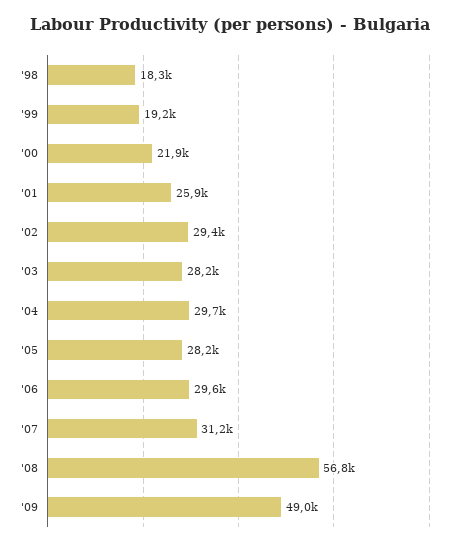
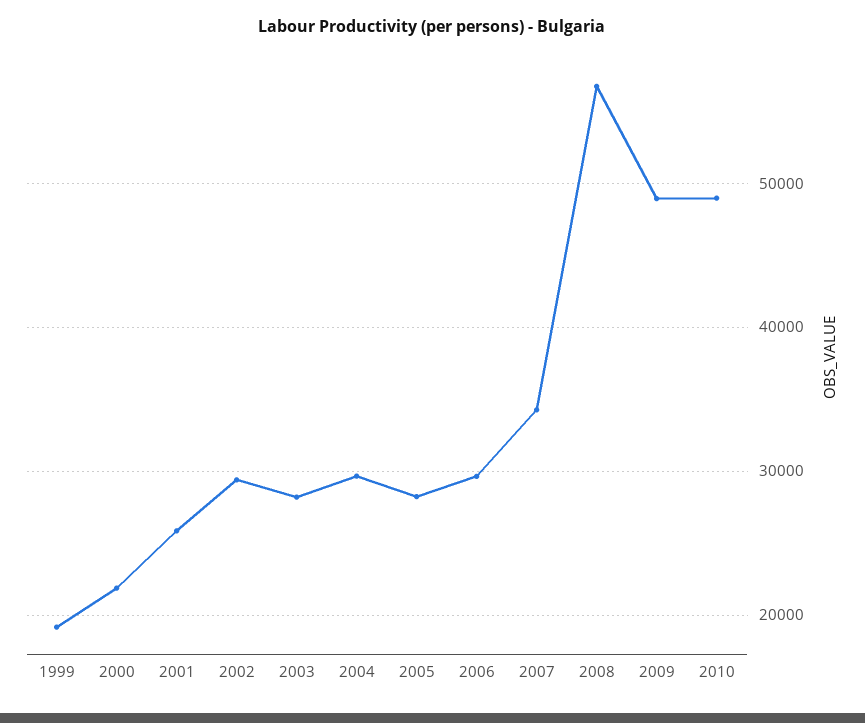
'98: 18300 -> none
'07: 31200 -> 34000
2010: none -> 49000

